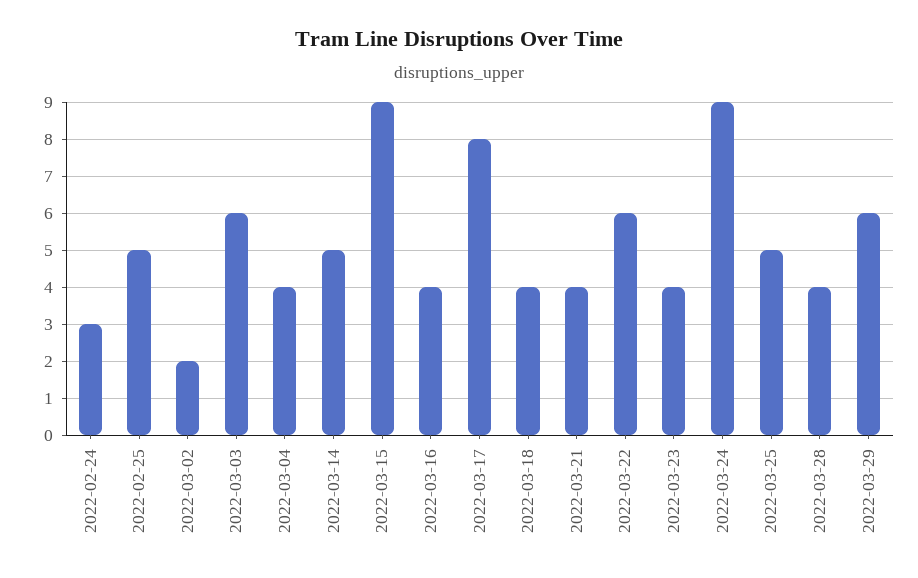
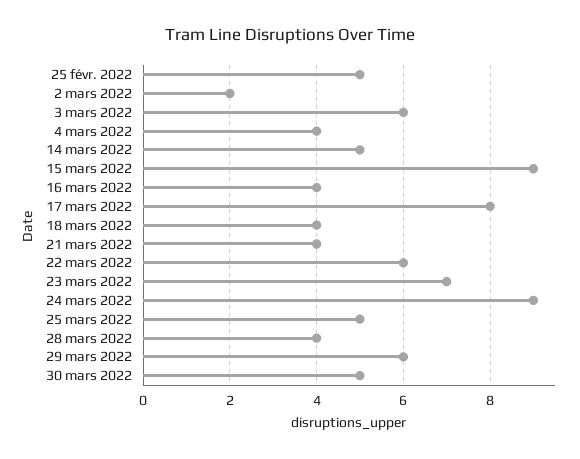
2022-02-24: 3 -> none
2022-03-23: 4 -> 7
30 mars 2022: none -> 5

